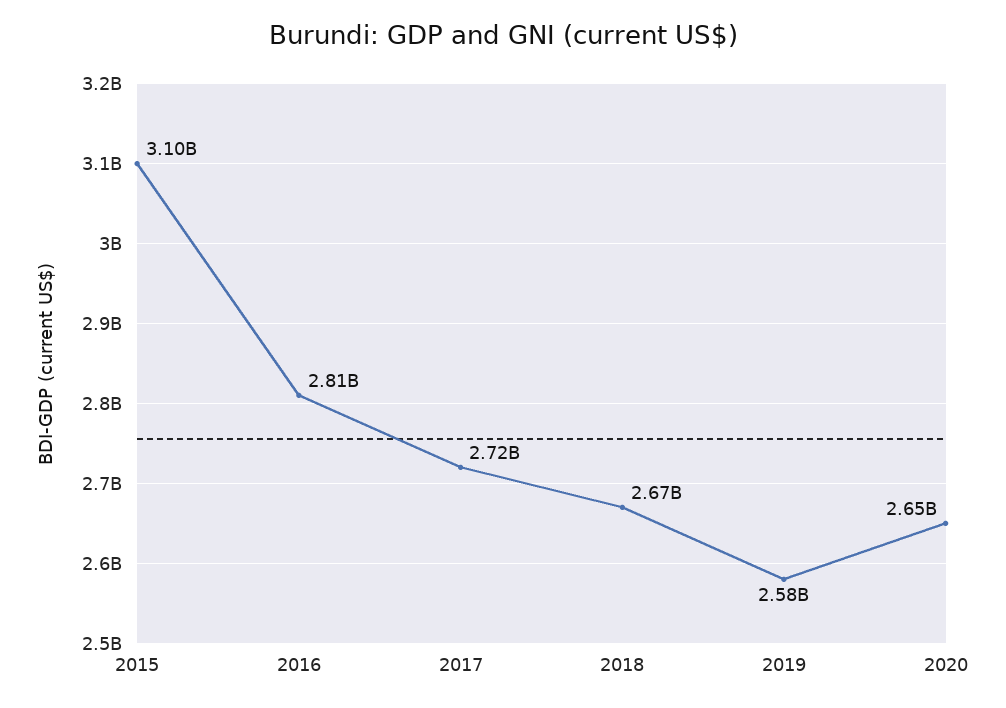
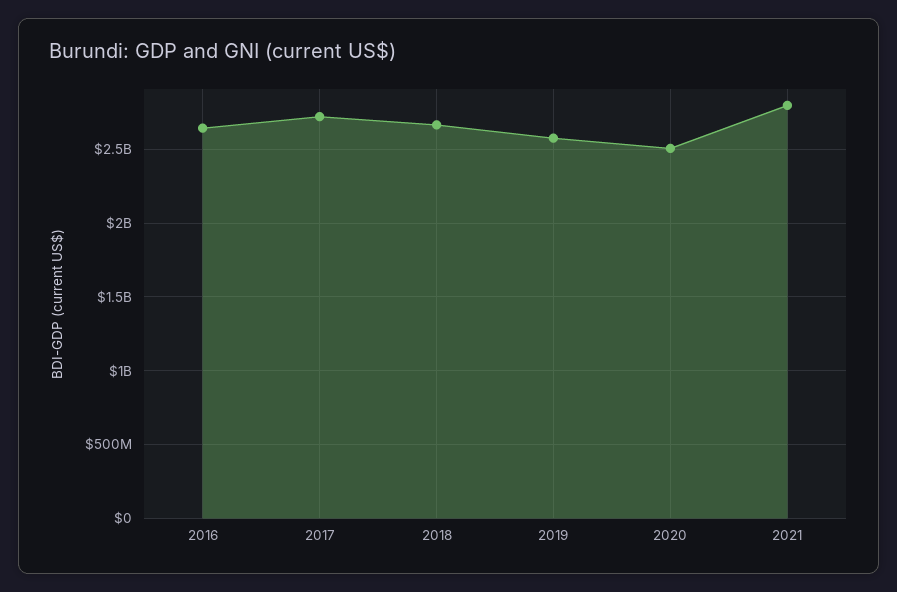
2015: 3100000000 -> none
2016: 2810000000 -> 2650000000
2020: 2650000000 -> 2500000000
2021: none -> 2800000000

